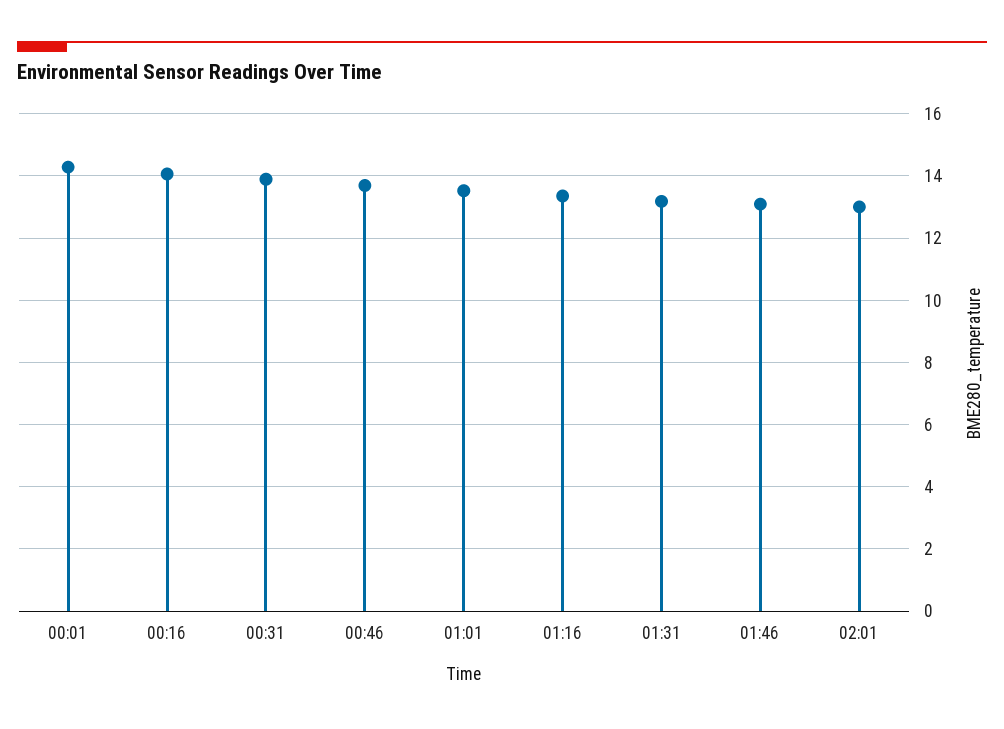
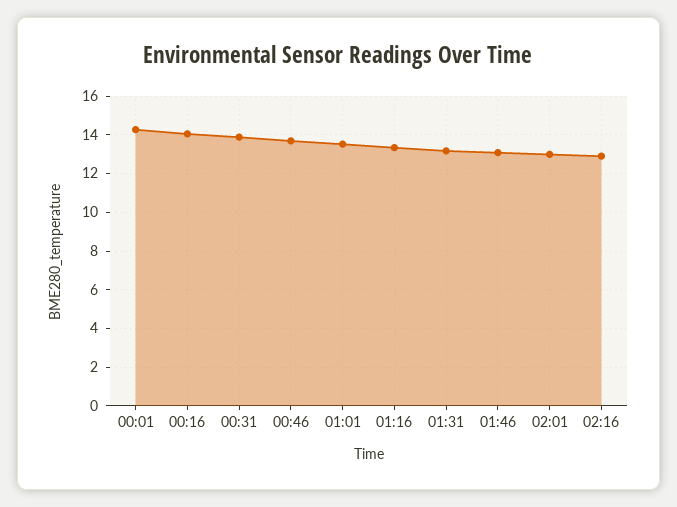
02:16: none -> 13

